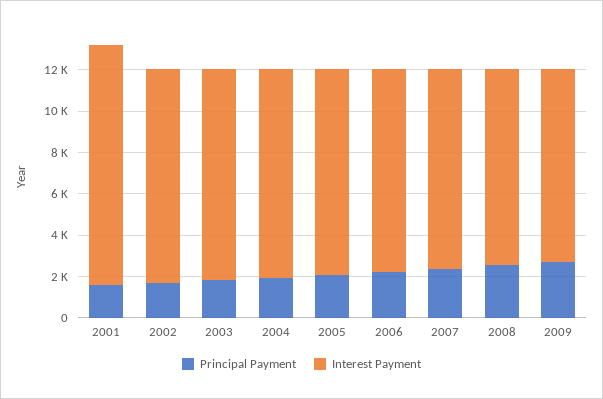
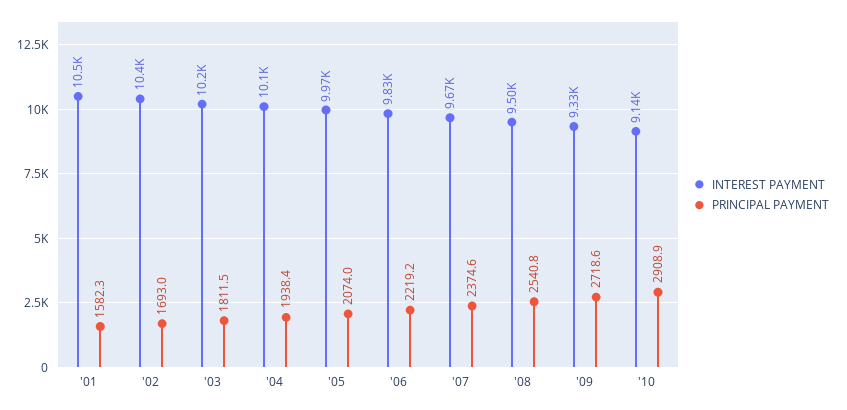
Interest Payment, 2001: 11500 -> 10500
Interest Payment, '10: none -> 9140
Principal Payment, '10: none -> 2908.9

